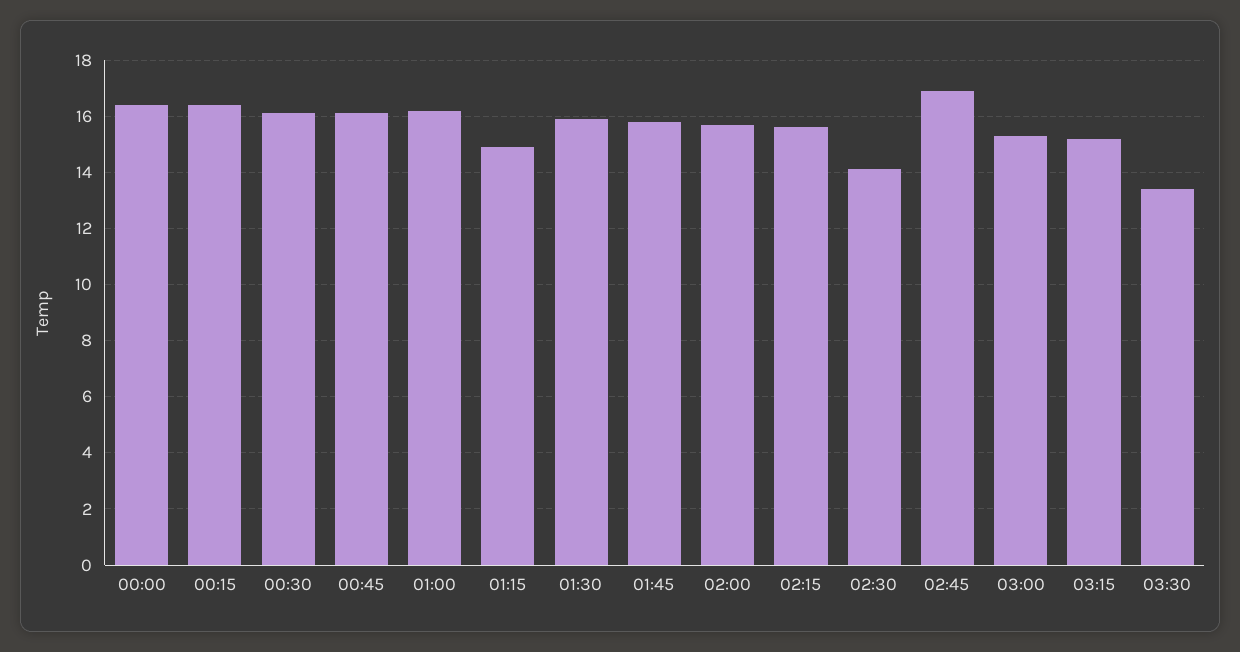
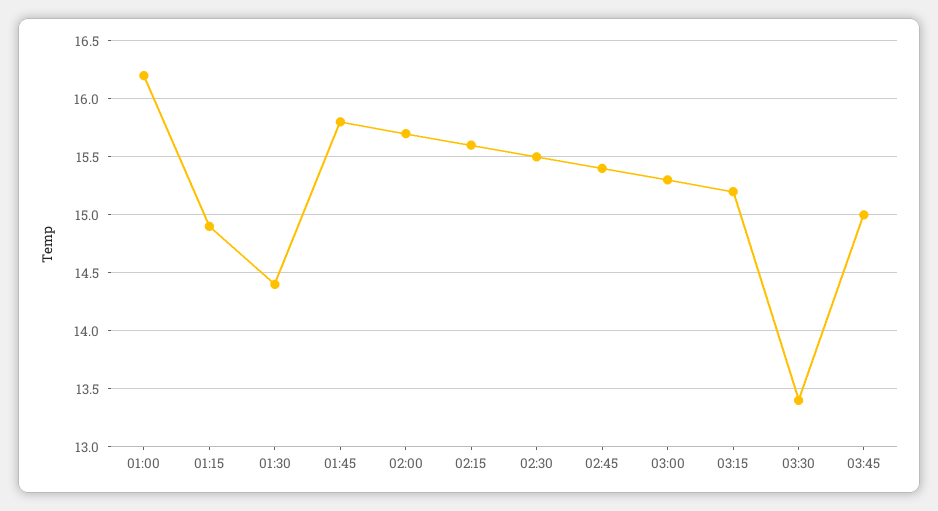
00:00: 16.5 -> none
00:15: 16.5 -> none
00:30: 16 -> none
00:45: 16 -> none
01:30: 16 -> 14.4
02:30: 14 -> 15.5
02:45: 17 -> 15.4
03:45: none -> 15

